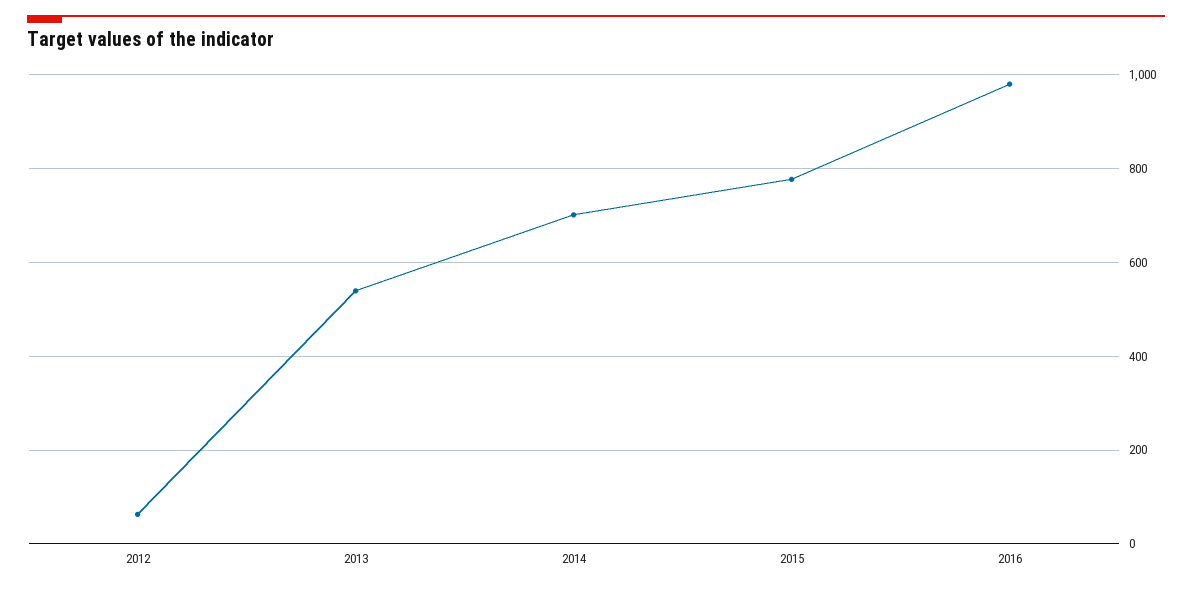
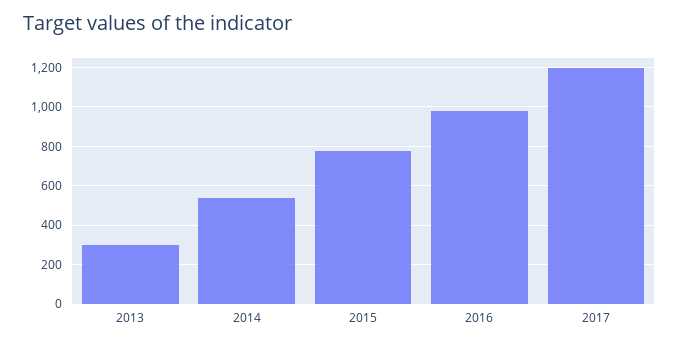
2012: 60 -> none
2013: 540 -> 300
2014: 700 -> 550
2017: none -> 1200

